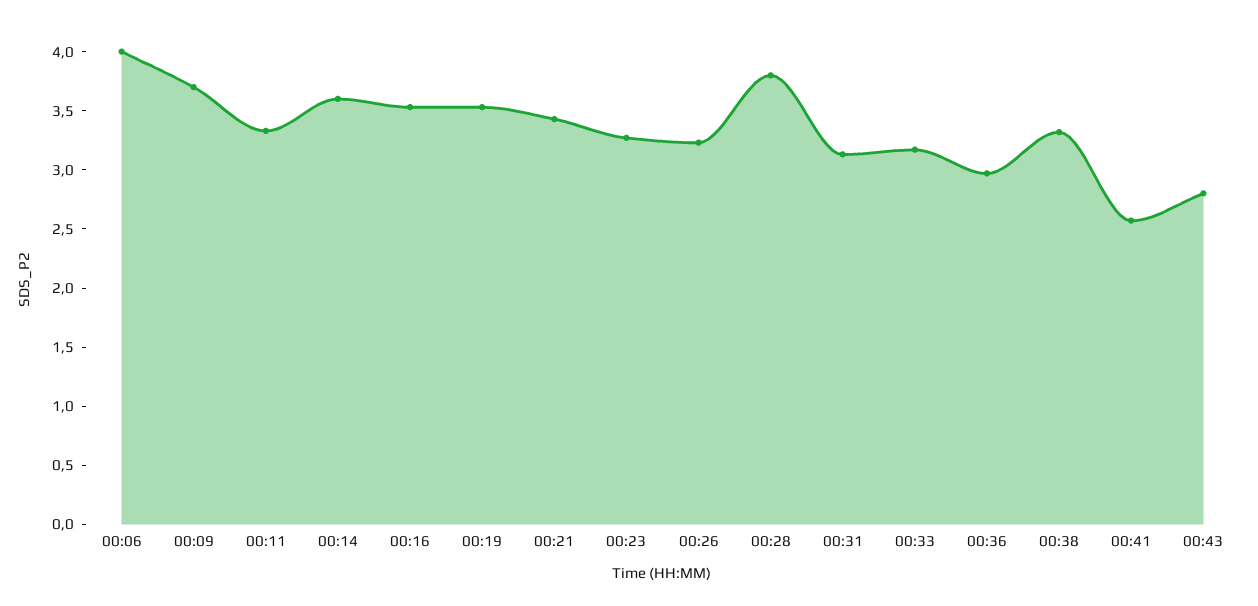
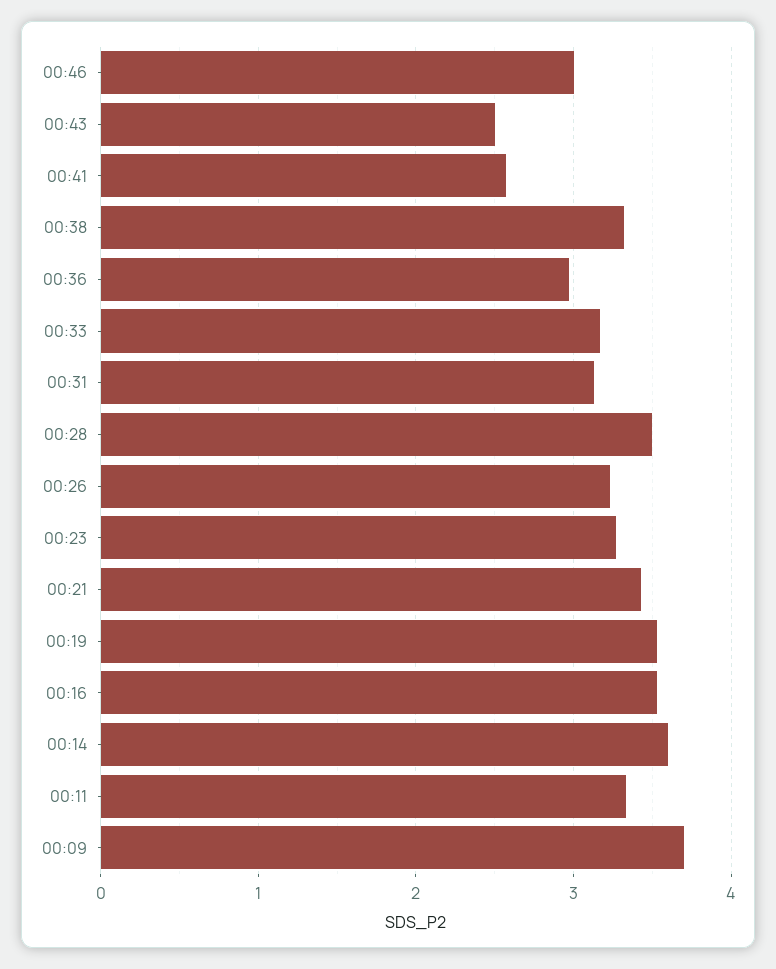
00:06: 4 -> none
00:28: 3.8 -> 3.5
00:43: 2.8 -> 2.5
00:46: none -> 3

